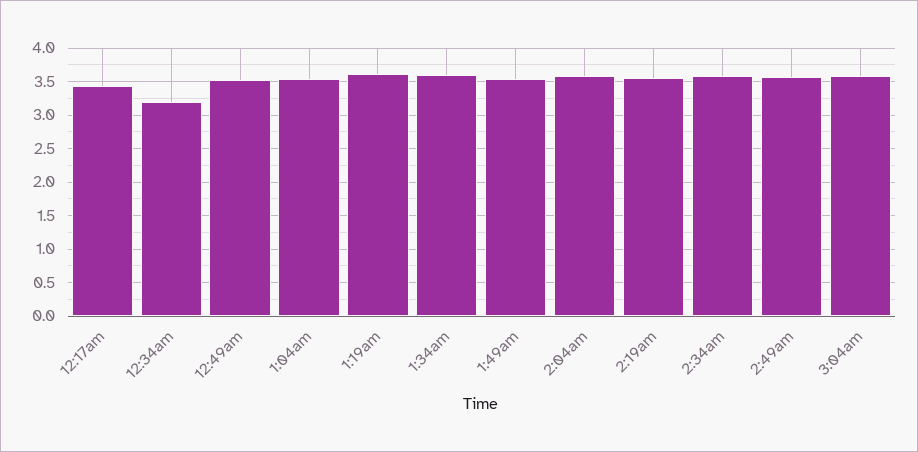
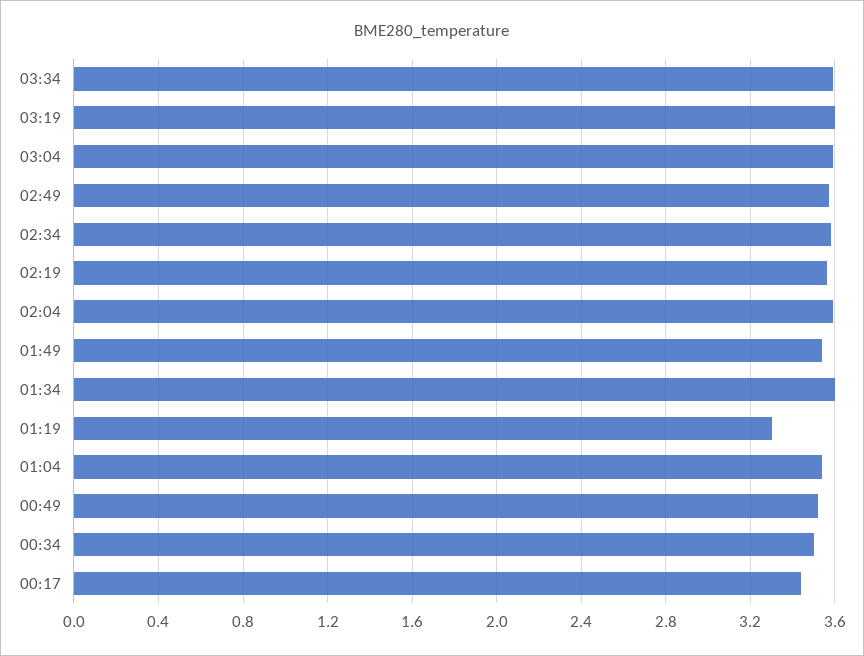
12:34am: 3.2 -> 3.5
1:19am: 3.6 -> 3.3
03:34: none -> 3.6
03:19: none -> 3.6

